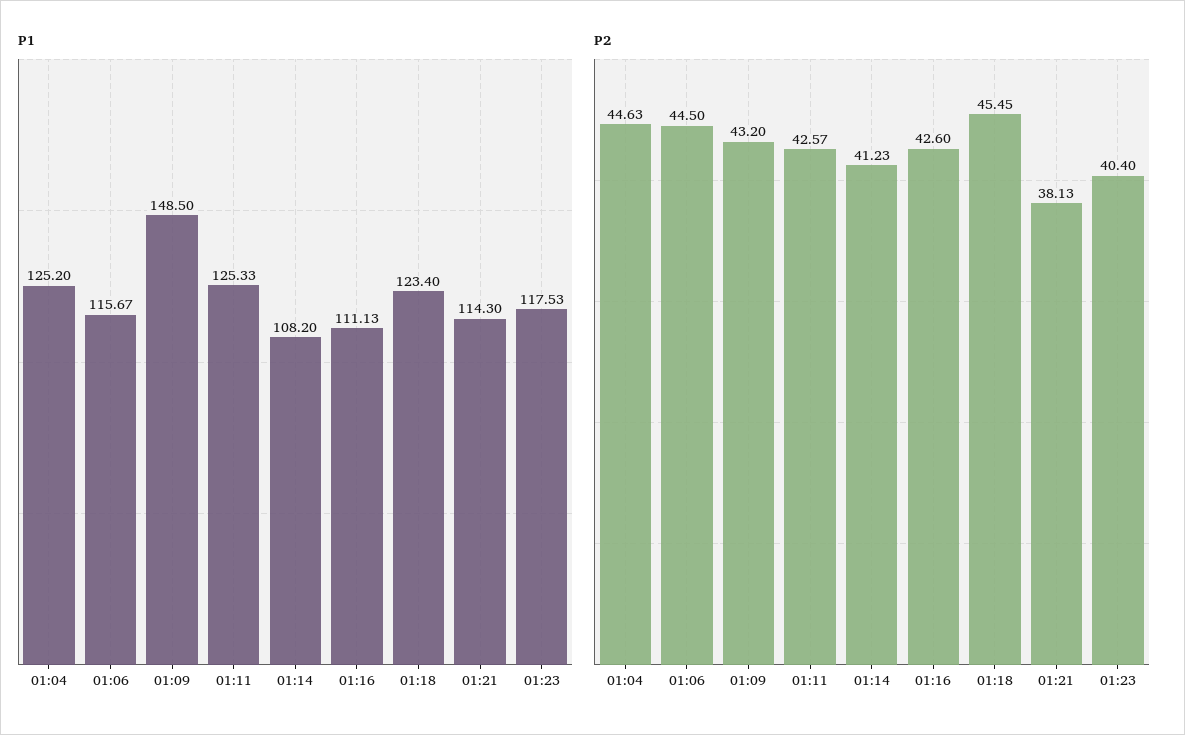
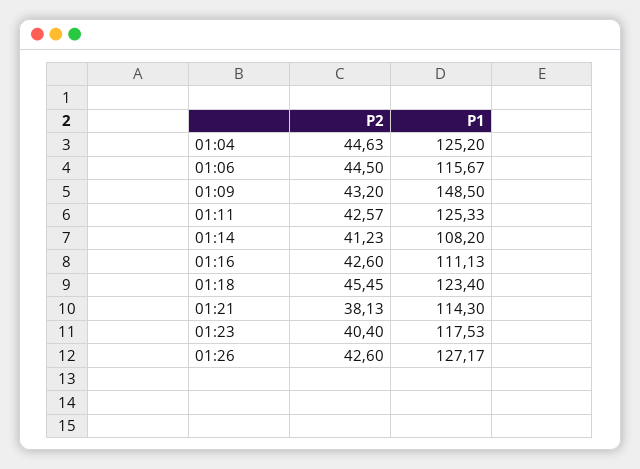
P2, 01:26: none -> 42.6
P1, 01:26: none -> 127.17

